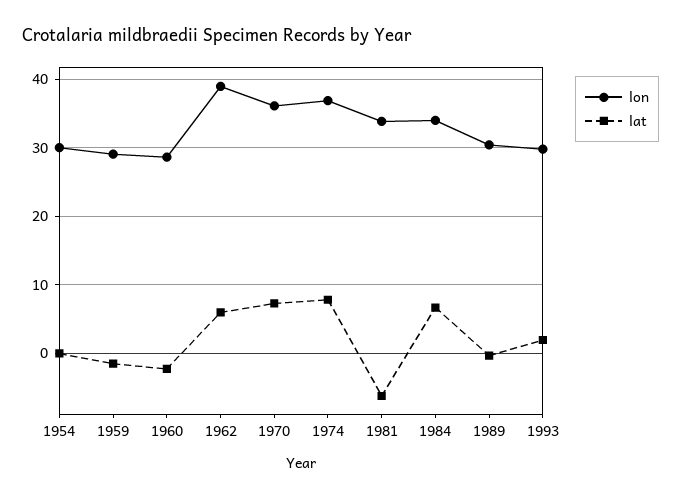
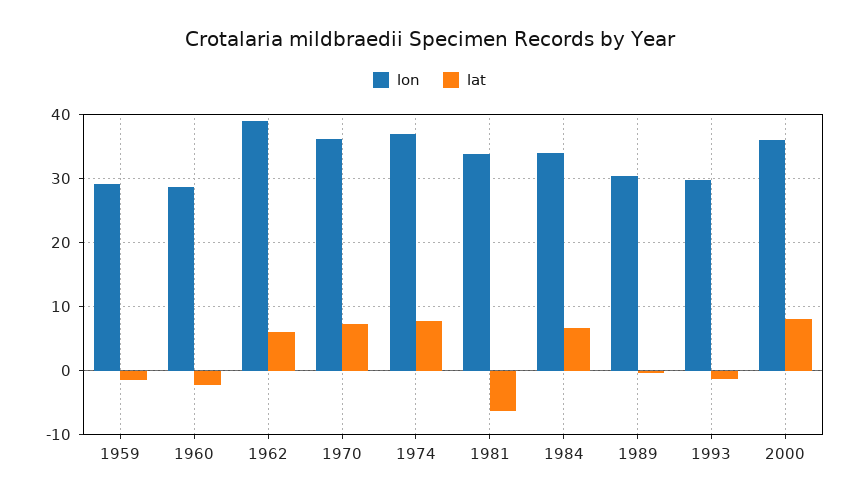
lon, 1954: 30 -> none
lat, 1954: 0 -> none
lat, 1993: 2 -> -1
lon, 2000: none -> 36
lat, 2000: none -> 8

